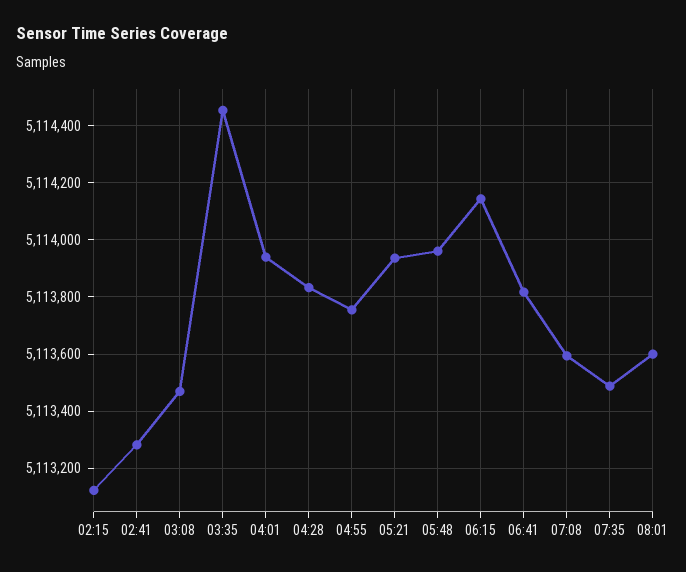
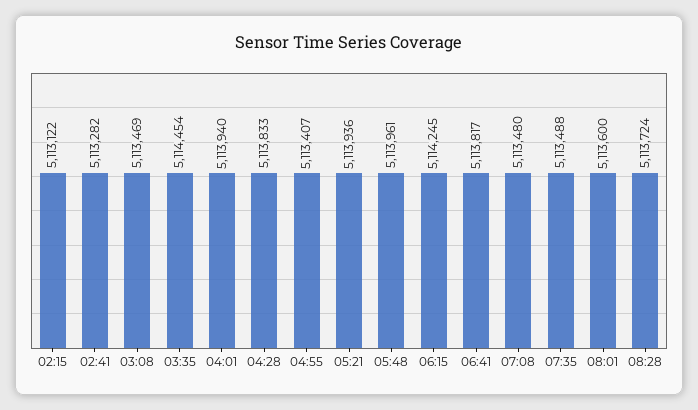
04:55: 5113750 -> 5113407
06:15: 5114150 -> 5114245
07:08: 5113600 -> 5113480
08:28: none -> 5113724

